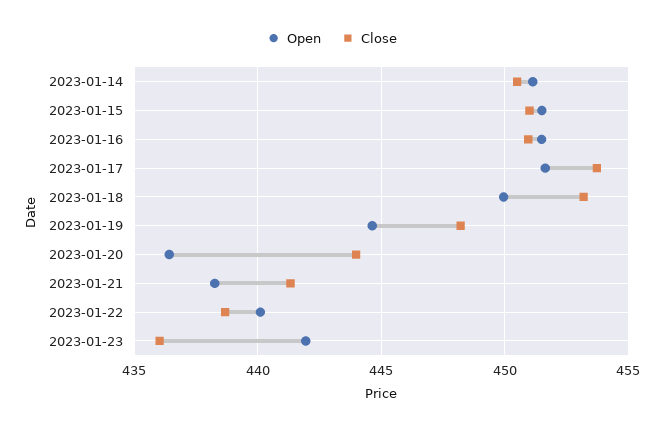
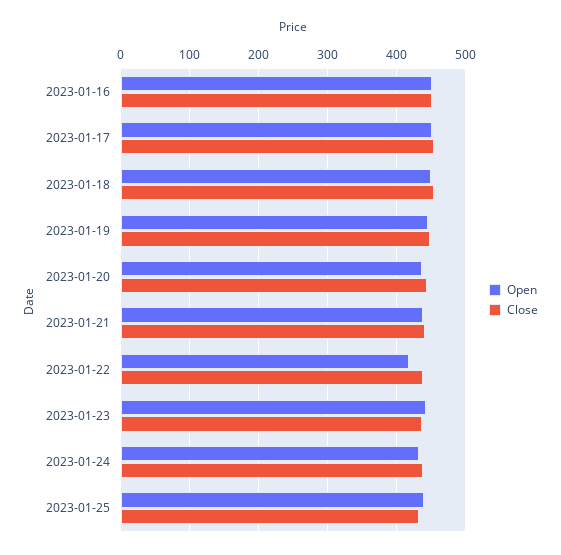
Open, 2023-01-14: 451 -> none
Close, 2023-01-14: 450.5 -> none
Open, 2023-01-15: 451.5 -> none
Close, 2023-01-15: 451 -> none
Open, 2023-01-22: 440 -> 420
Open, 2023-01-24: none -> 430
Close, 2023-01-24: none -> 440
Open, 2023-01-25: none -> 440
Close, 2023-01-25: none -> 430

